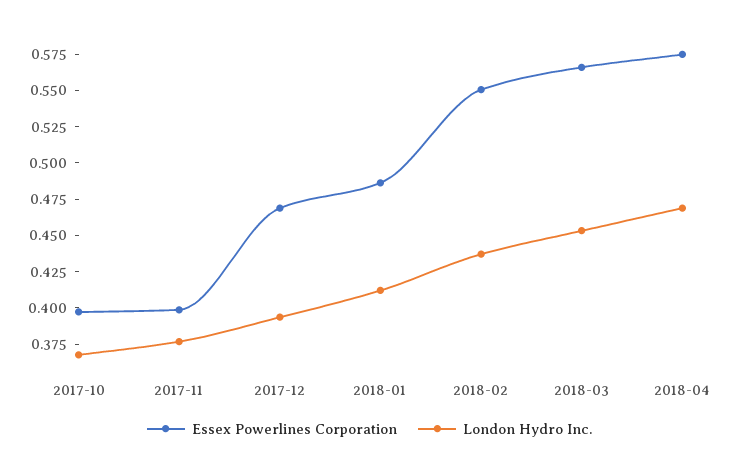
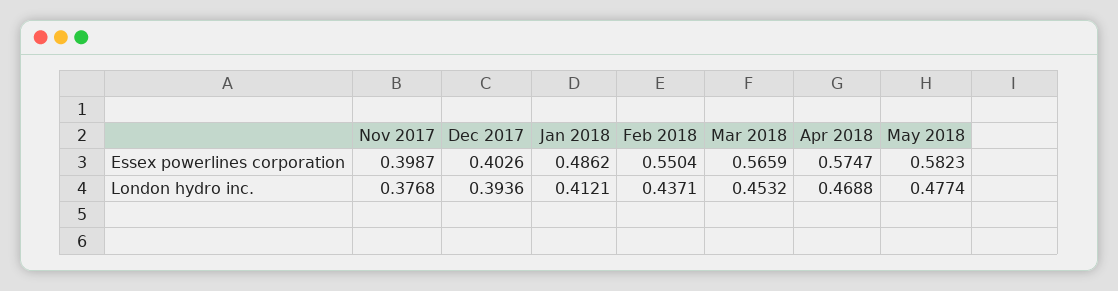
Essex Powerlines Corporation, 2017-10: 0.4 -> none
London Hydro Inc., 2017-10: 0.375 -> none
Essex Powerlines Corporation, 2017-12: 0.475 -> 0.4026
Essex Powerlines Corporation, May 2018: none -> 0.5823
London Hydro Inc., May 2018: none -> 0.4774

